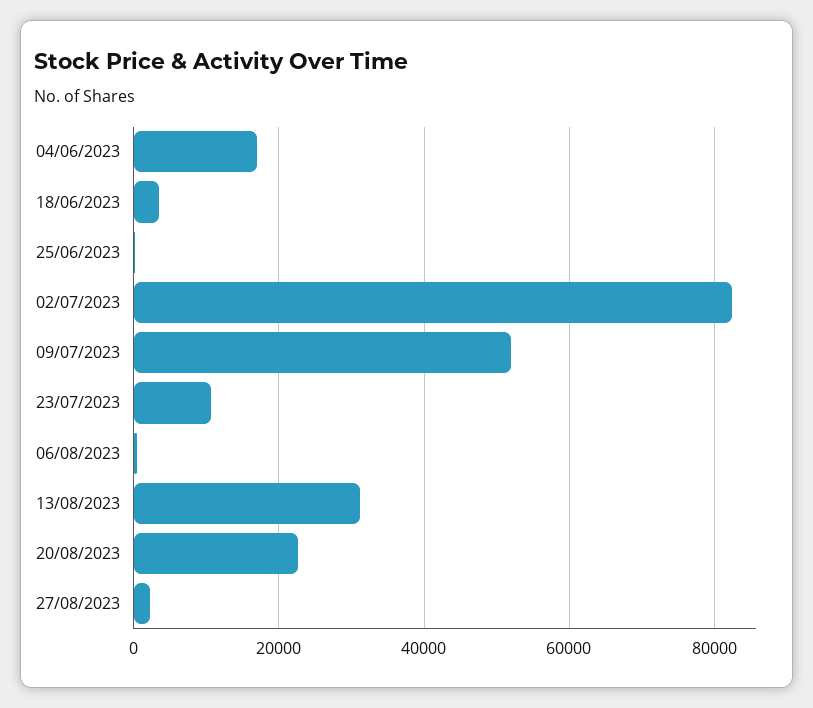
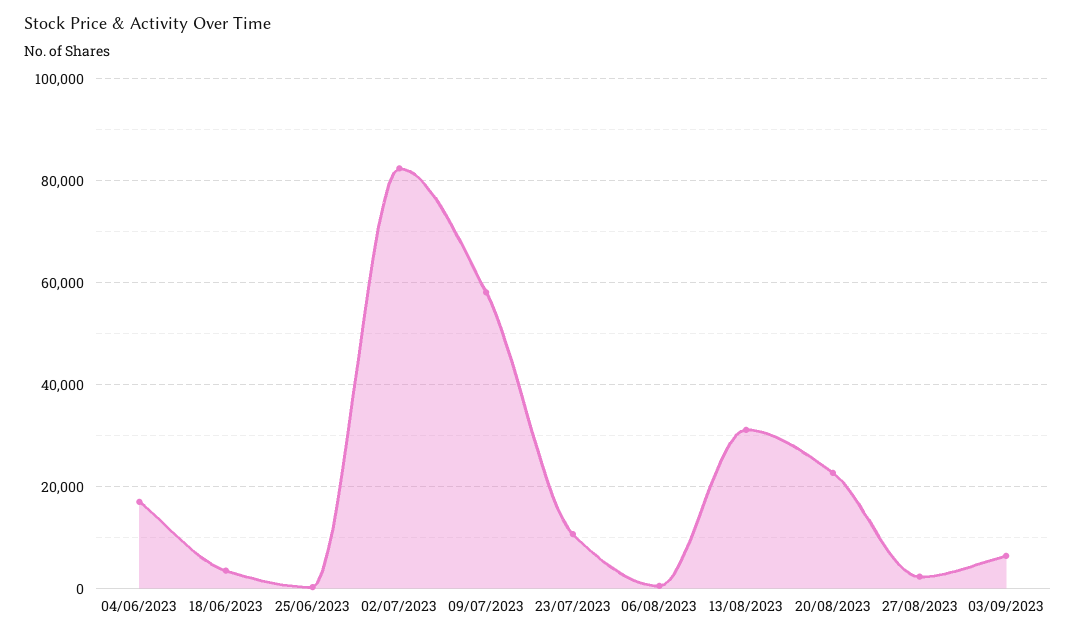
09/07/2023: 52000 -> 58000
03/09/2023: none -> 6000

